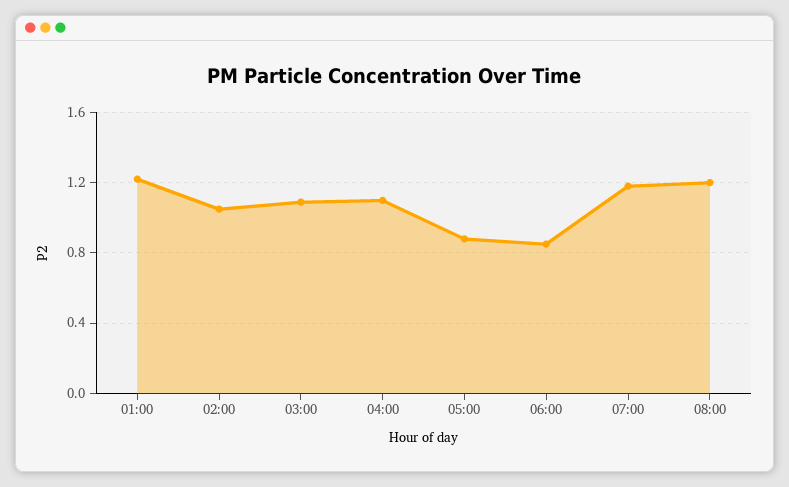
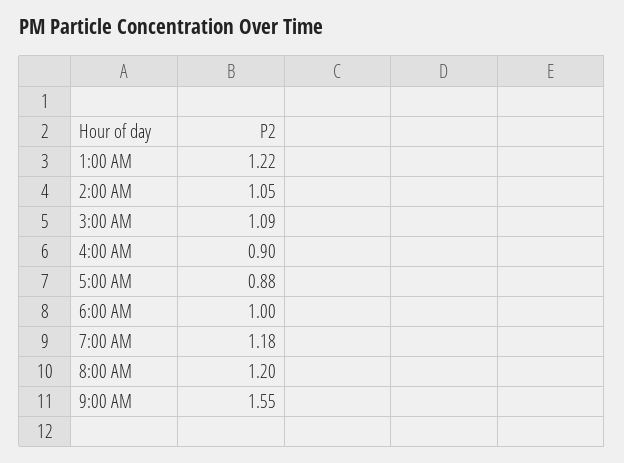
04:00: 1.1 -> 0.9
06:00: 0.85 -> 1
9:00 AM: none -> 1.55

